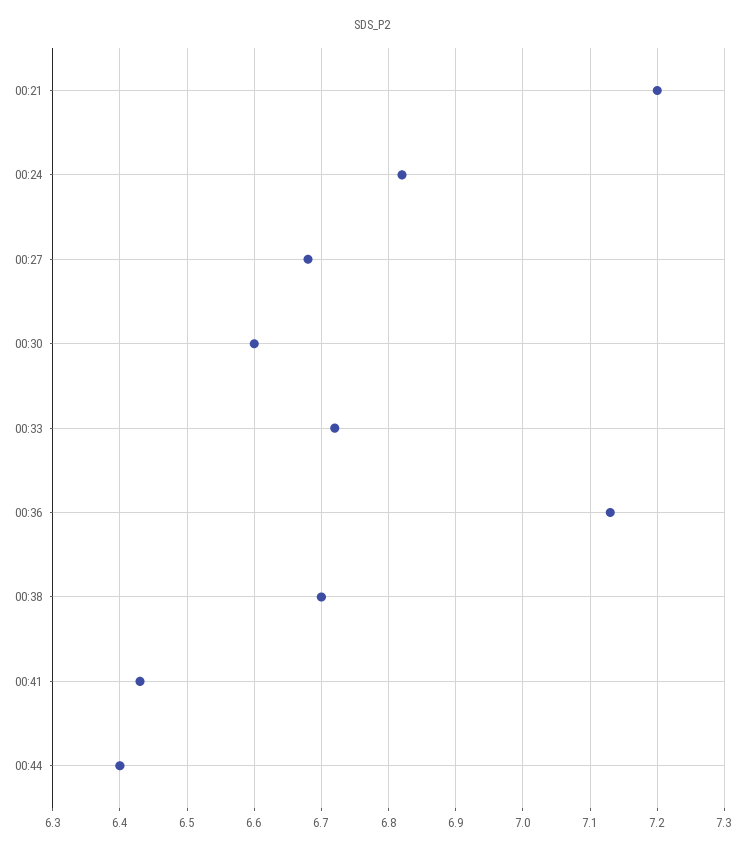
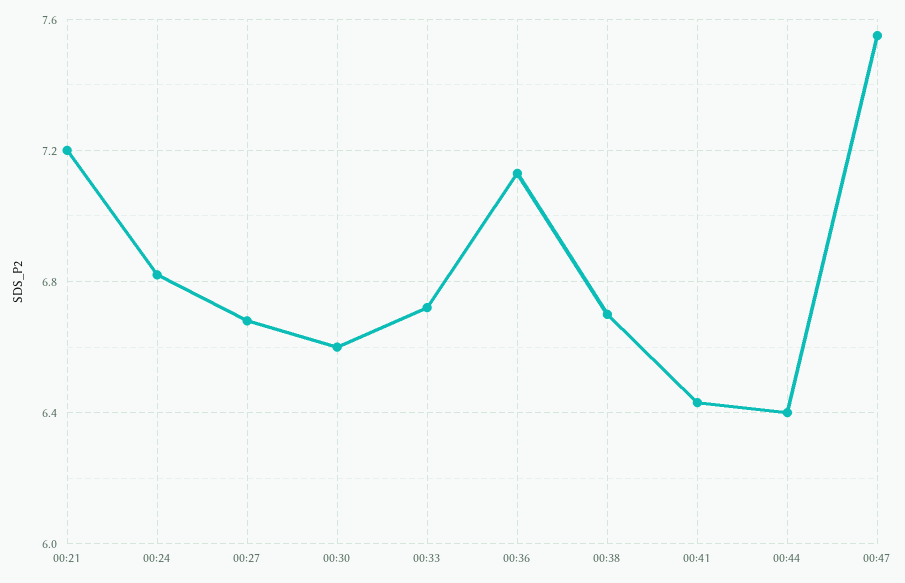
00:47: none -> 7.55

